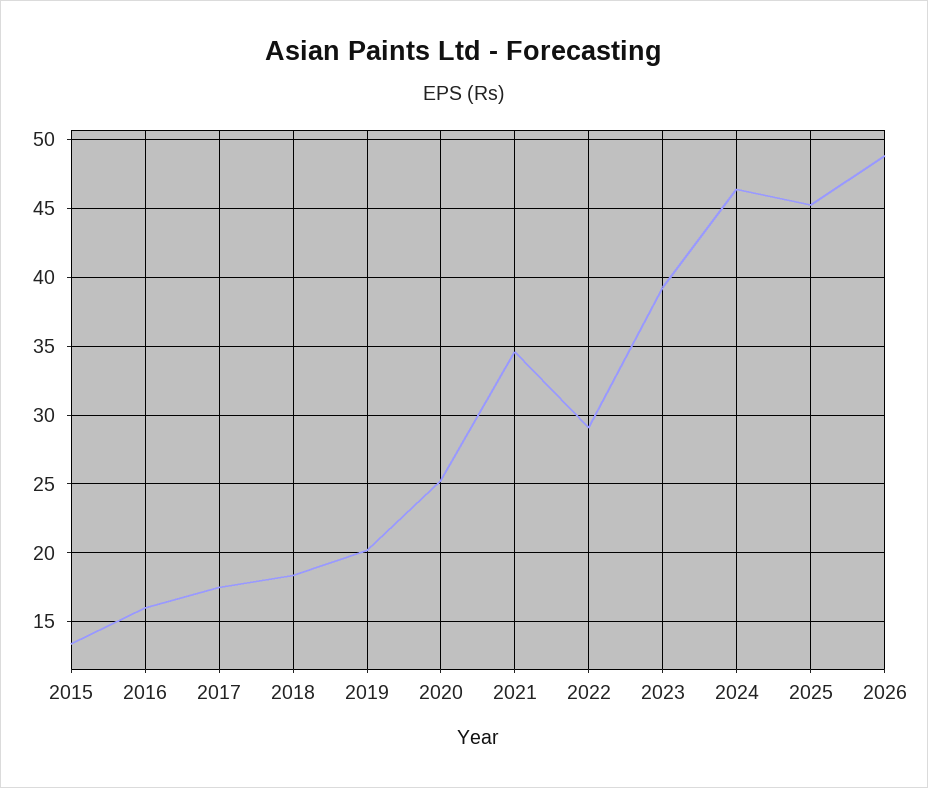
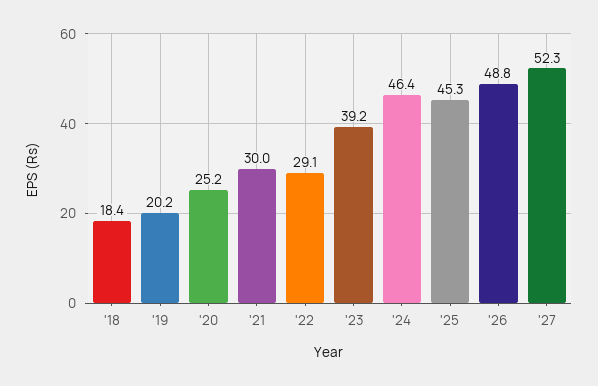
2015: 13.5 -> none
2016: 16 -> none
2017: 17.5 -> none
2021: 34.5 -> 30
'27: none -> 52.3

